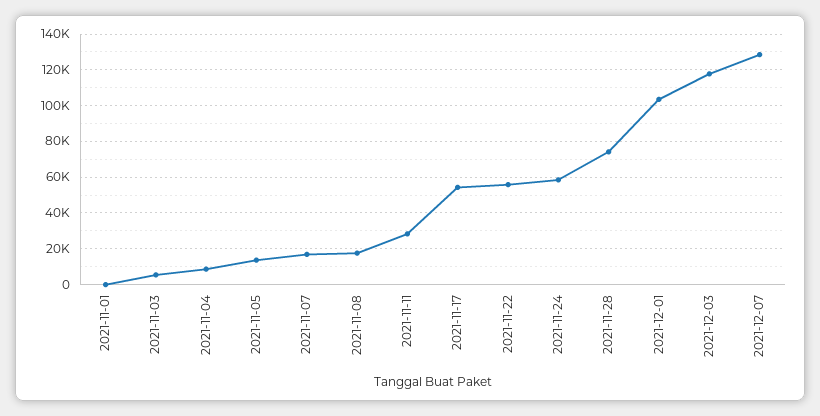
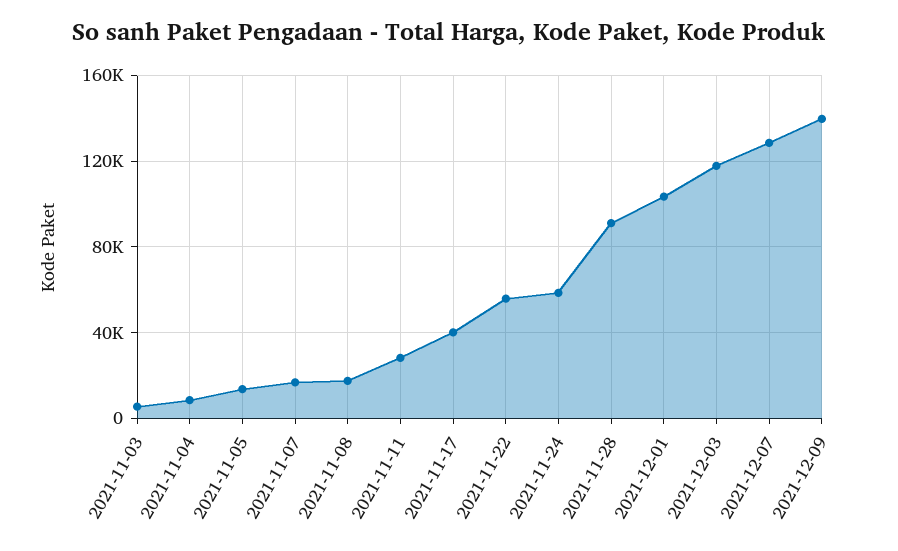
2021-11-01: 0 -> none
2021-11-17: 55000 -> 40000
2021-11-28: 75000 -> 90000
2021-12-09: none -> 140000

